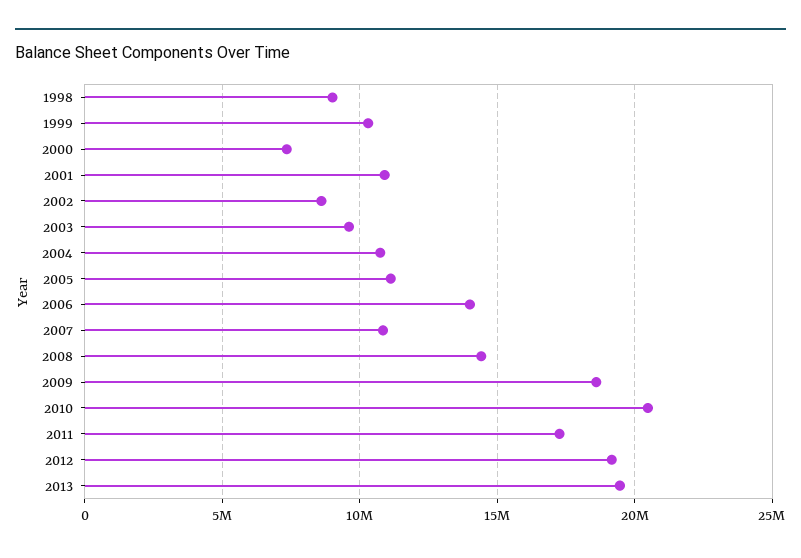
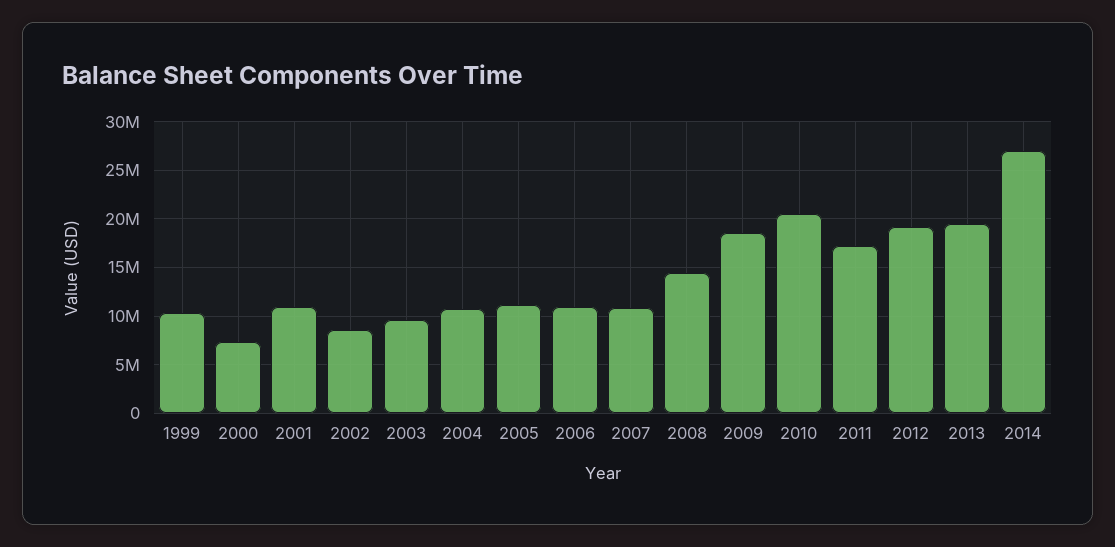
1998: 9000000 -> none
2006: 14000000 -> 11000000
2014: none -> 27000000

